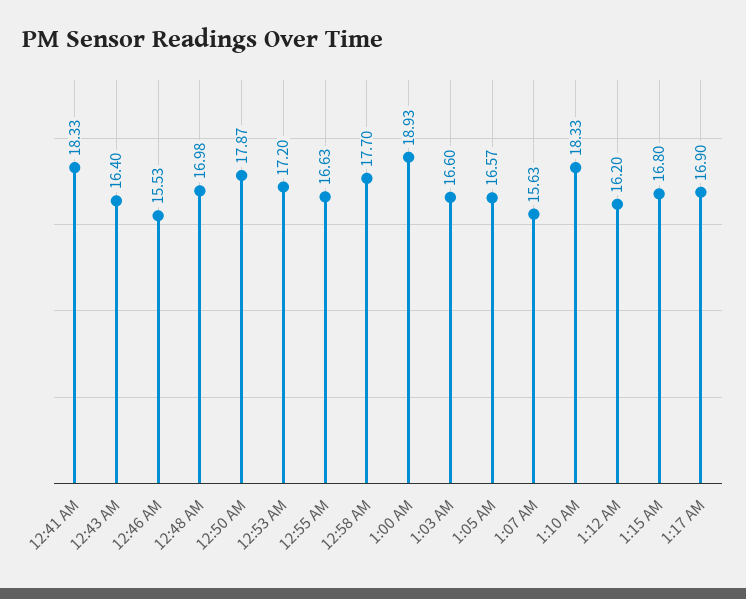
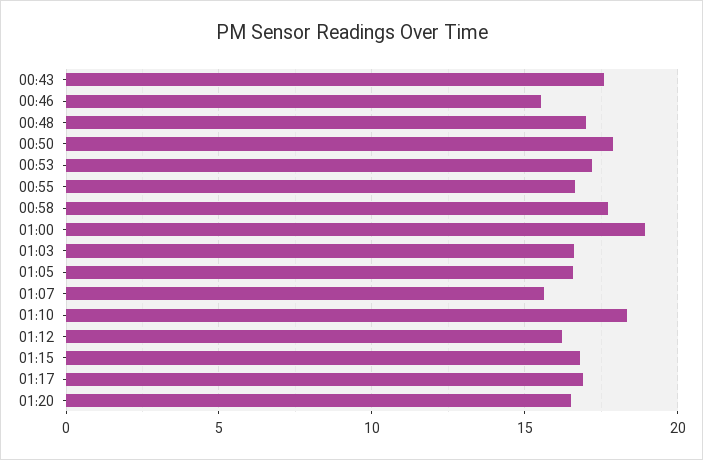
12:41 AM: 18.33 -> none
12:43 AM: 16.4 -> 17.5
01:20: none -> 16.5

